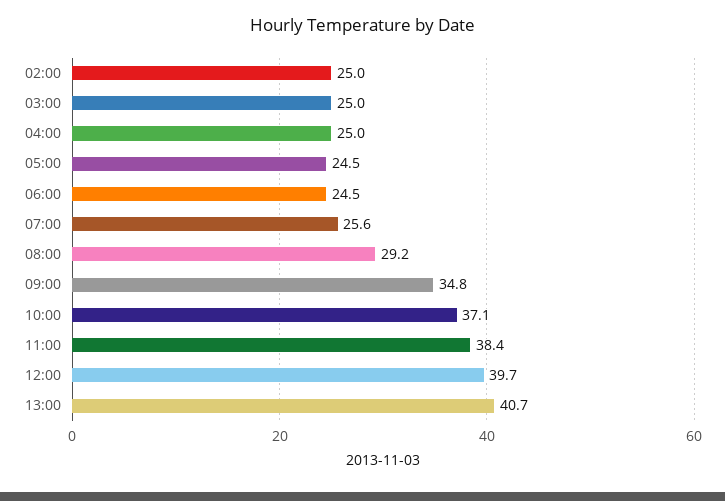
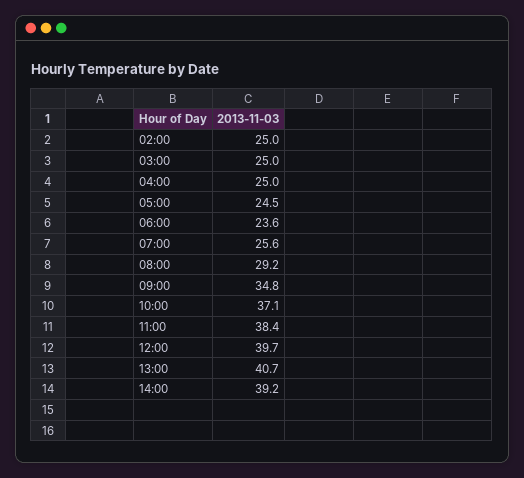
06:00: 24.5 -> 23.6
14:00: none -> 39.2

